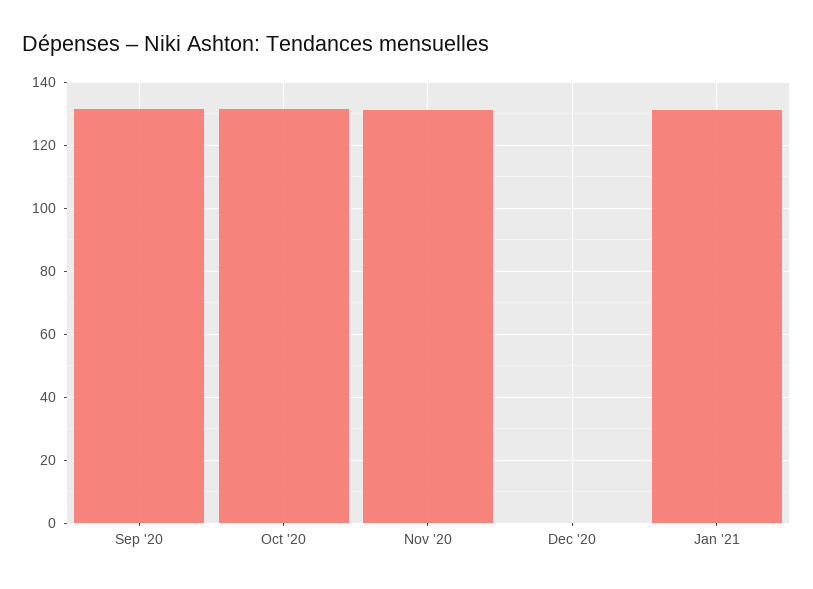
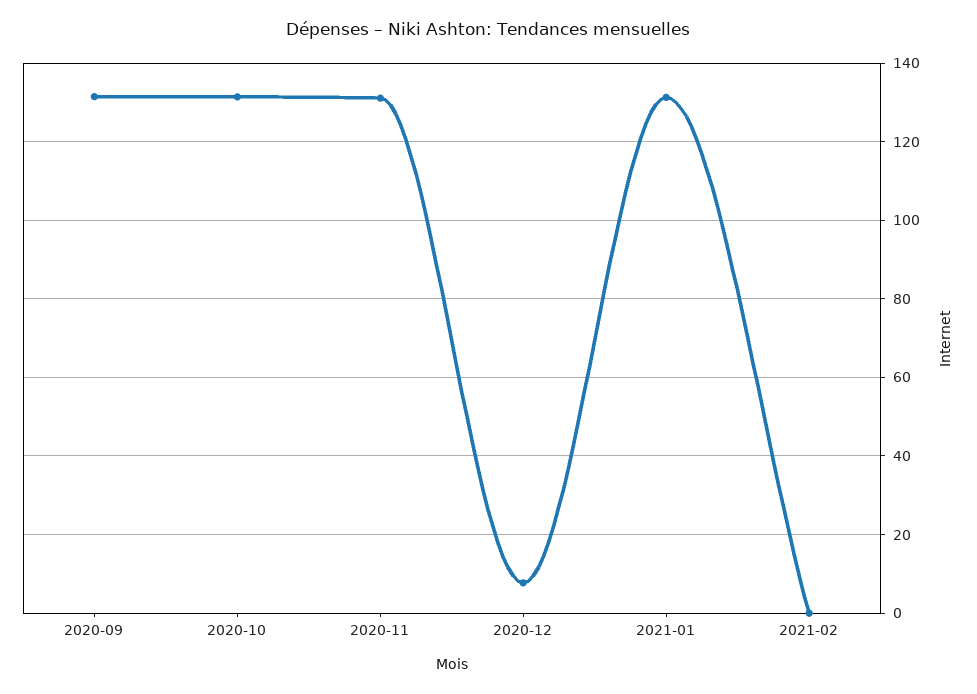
Dec '20: 0 -> 8
2021-02: none -> 0

